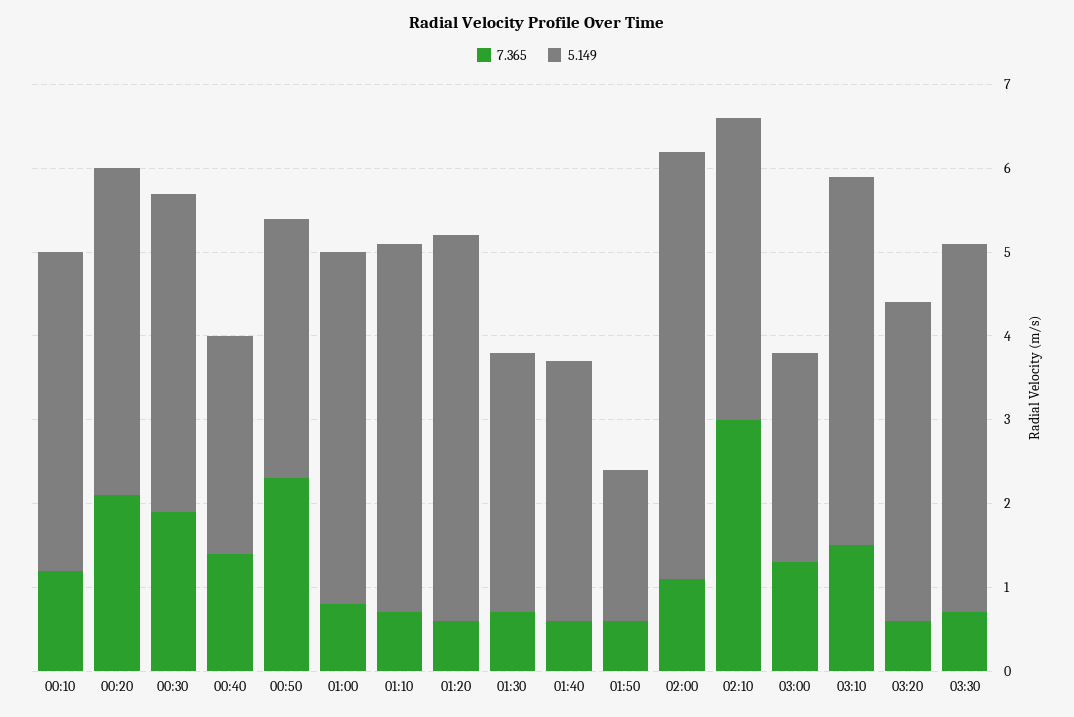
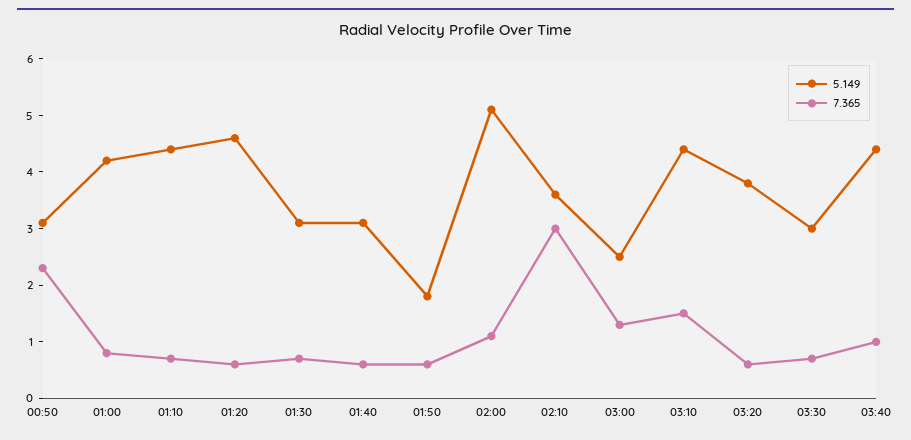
7.365, 00:10: 1.2 -> none
5.149, 00:10: 3.8 -> none
7.365, 00:20: 2.1 -> none
5.149, 00:20: 3.9 -> none
7.365, 00:30: 1.9 -> none
5.149, 00:30: 3.8 -> none
7.365, 00:40: 1.4 -> none
5.149, 00:40: 2.6 -> none
5.149, 03:30: 4.4 -> 3
5.149, 03:40: none -> 4.5
7.365, 03:40: none -> 1

